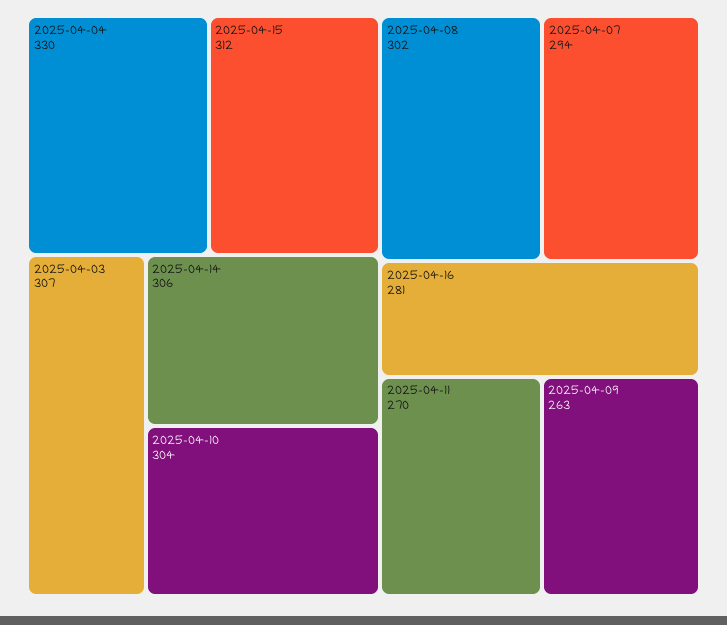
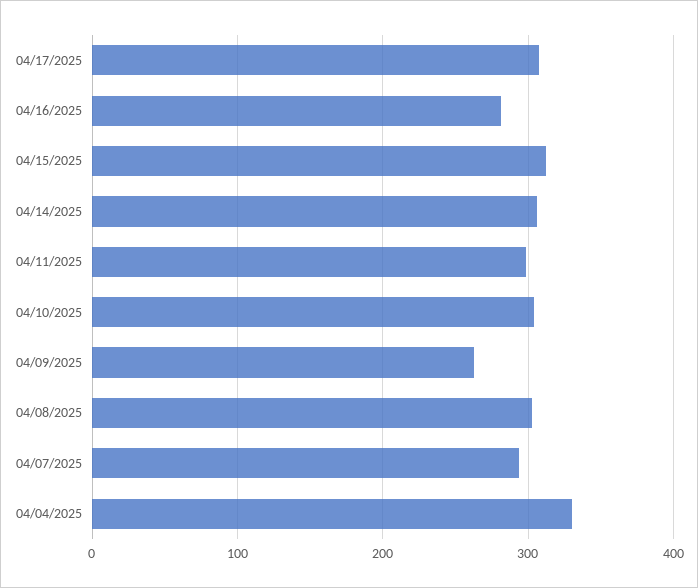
2025-04-03: 307 -> none
2025-04-11: 270 -> 300
04/17/2025: none -> 310

